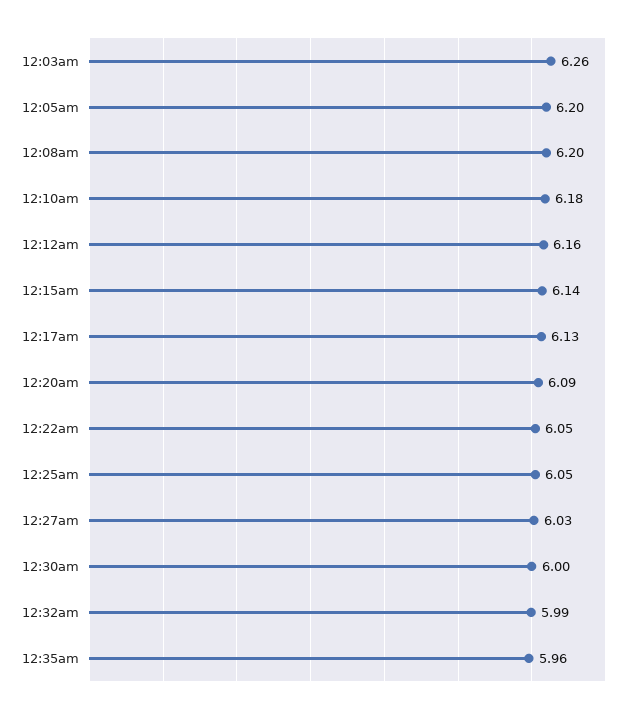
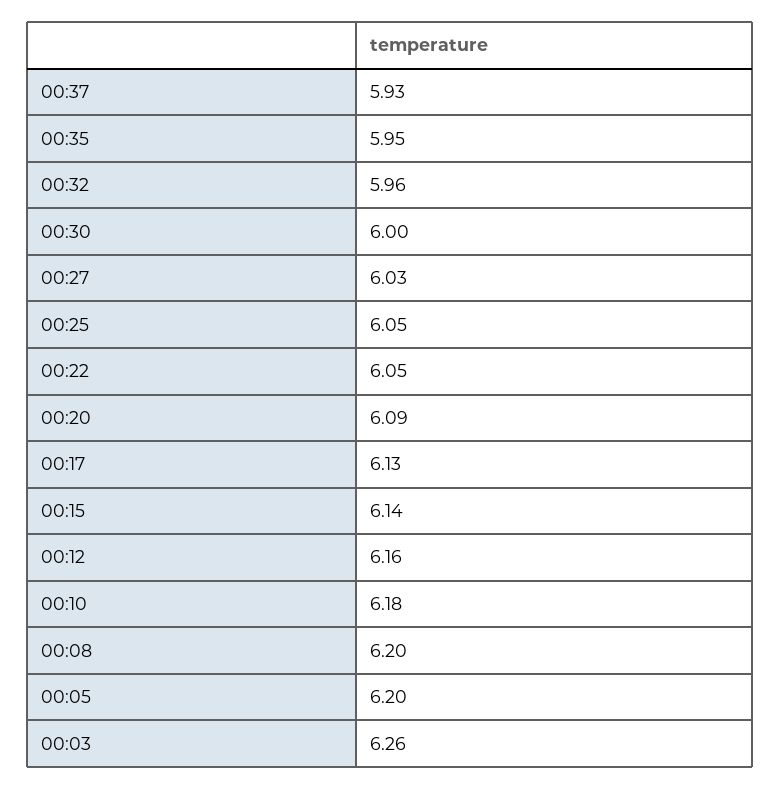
12:32am: 5.99 -> 5.96
12:35am: 5.96 -> 5.95
00:37: none -> 5.93

